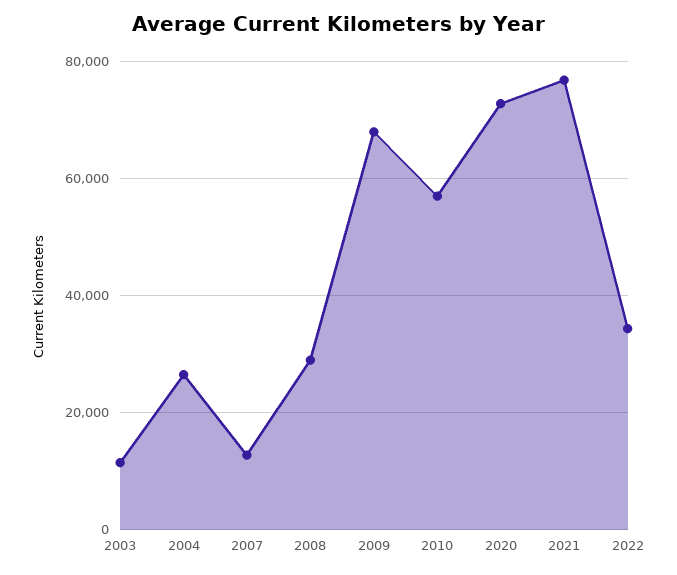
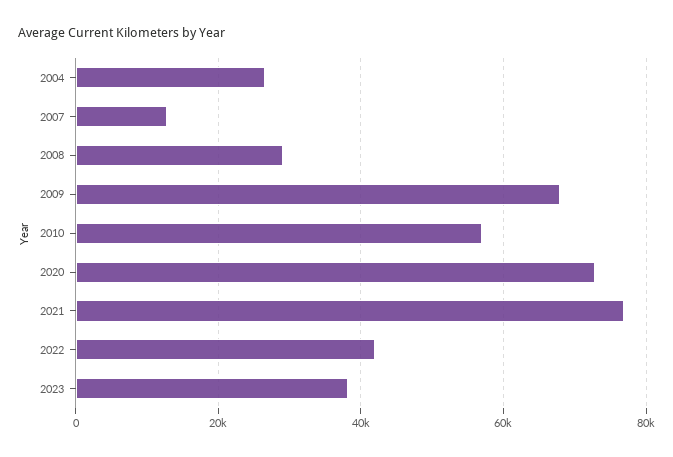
2003: 12000 -> none
2022: 34000 -> 42000
2023: none -> 38000

